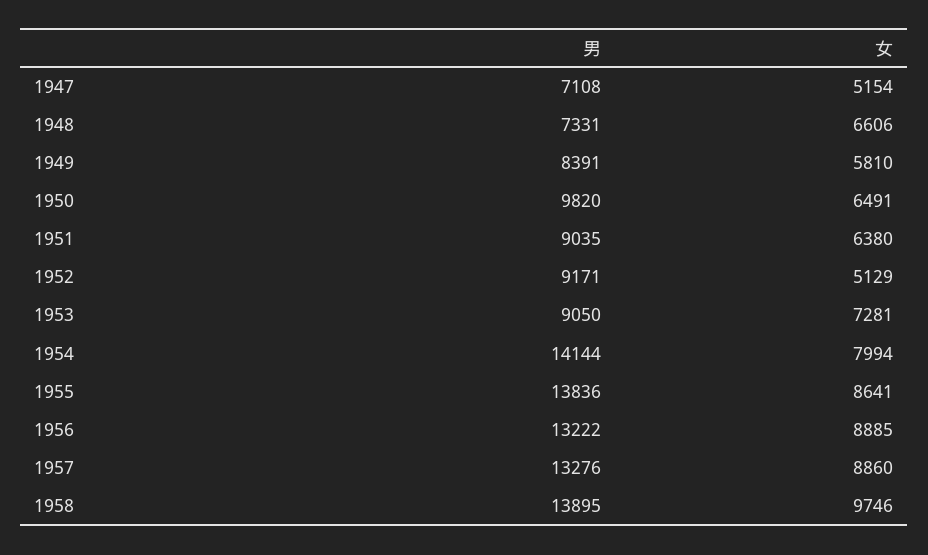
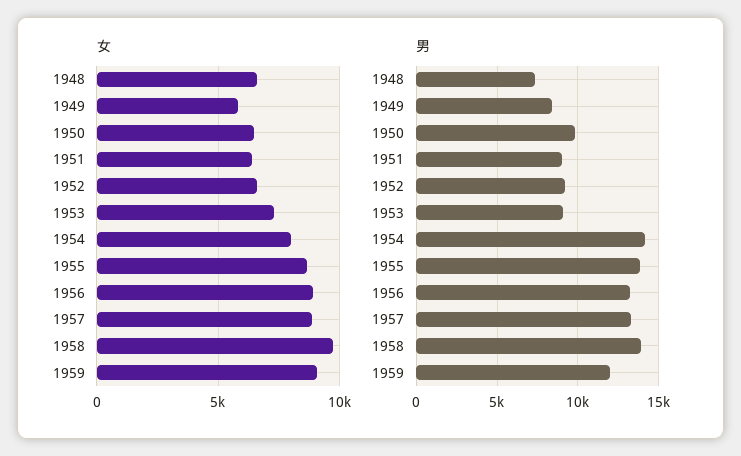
男, 1947: 7108 -> none
女, 1947: 5154 -> none
女, 1952: 5129 -> 6500
女, 1959: none -> 9000
男, 1959: none -> 12000

